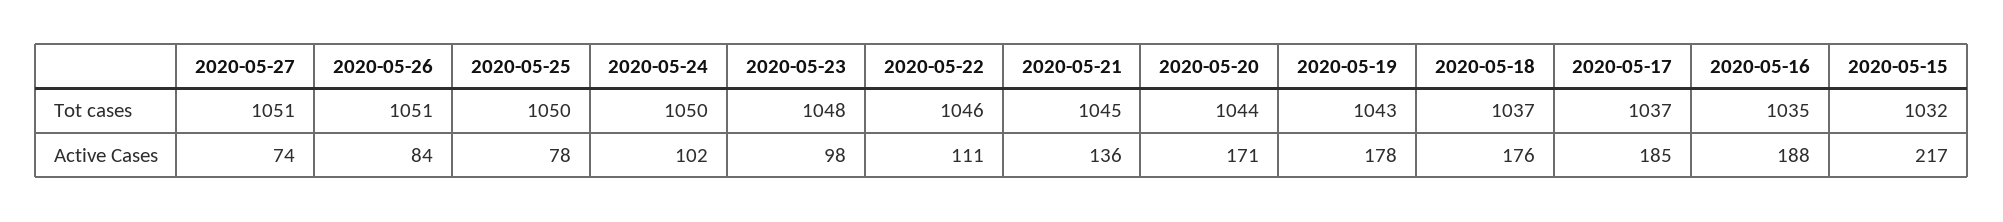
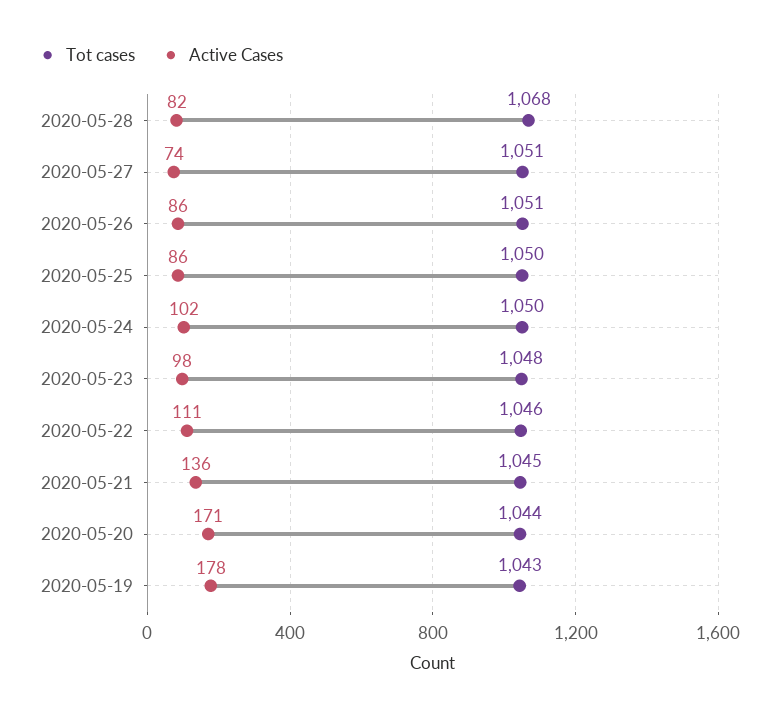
Tot cases, 2020-05-18: 1037 -> none
Tot cases, 2020-05-17: 1037 -> none
Tot cases, 2020-05-16: 1035 -> none
Tot cases, 2020-05-15: 1032 -> none
Active Cases, 2020-05-26: 84 -> 86
Active Cases, 2020-05-25: 78 -> 86
Active Cases, 2020-05-18: 176 -> none
Active Cases, 2020-05-17: 185 -> none
Active Cases, 2020-05-16: 188 -> none
Active Cases, 2020-05-15: 217 -> none
Tot cases, 2020-05-28: none -> 1068
Active Cases, 2020-05-28: none -> 82

